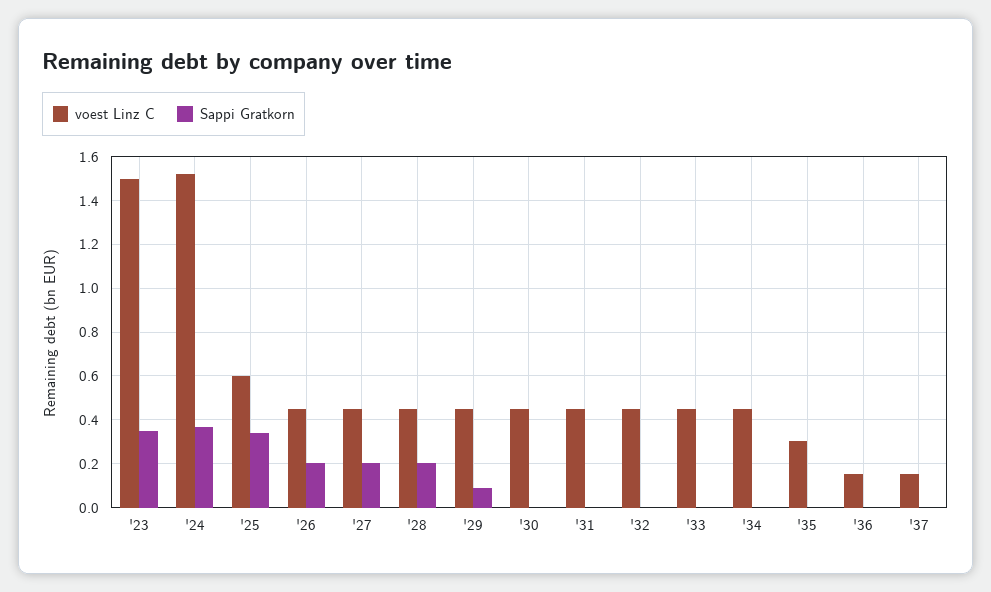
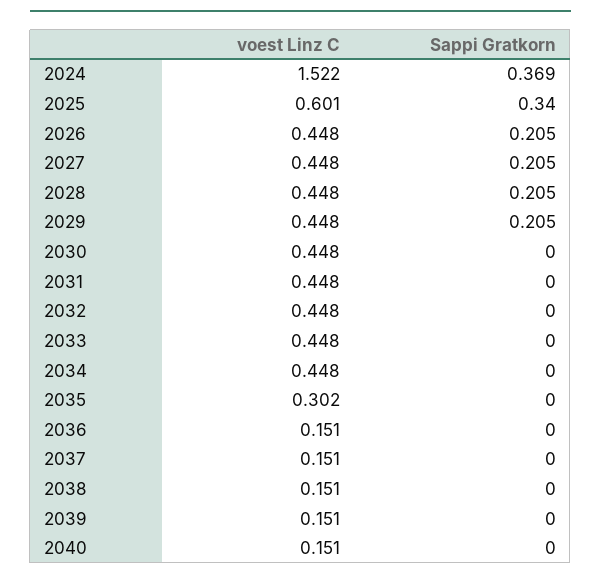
voest Linz C, '23: 1.5 -> none
Sappi Gratkorn, '23: 0.35 -> none
Sappi Gratkorn, '29: 0.1 -> 0.205
voest Linz C, 2038: none -> 0.151
Sappi Gratkorn, 2038: none -> 0
voest Linz C, 2039: none -> 0.151
Sappi Gratkorn, 2039: none -> 0
voest Linz C, 2040: none -> 0.151
Sappi Gratkorn, 2040: none -> 0

